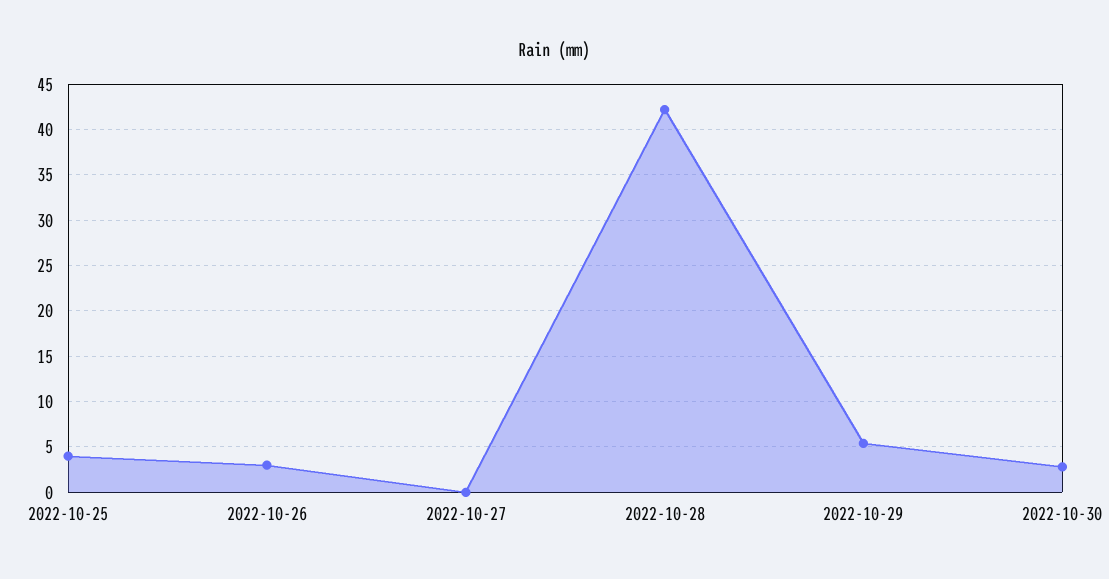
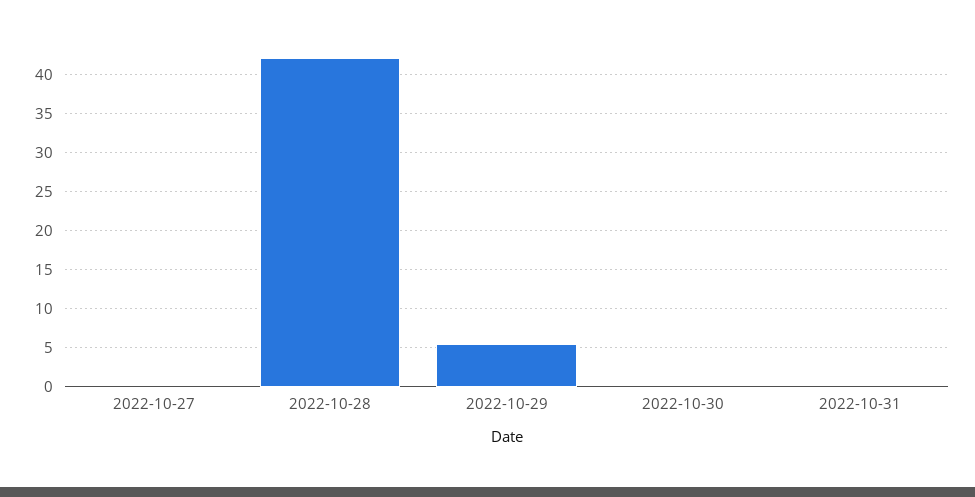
2022-10-25: 4 -> none
2022-10-26: 3 -> none
2022-10-30: 3 -> 0
2022-10-31: none -> 0

